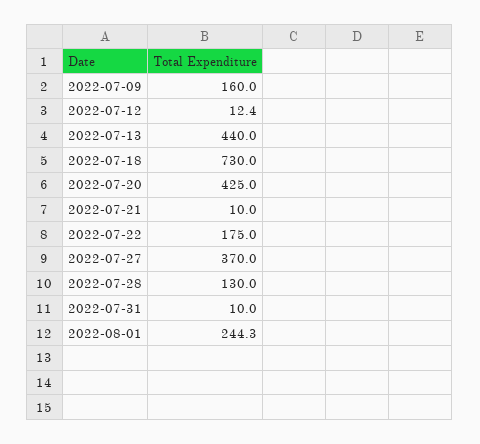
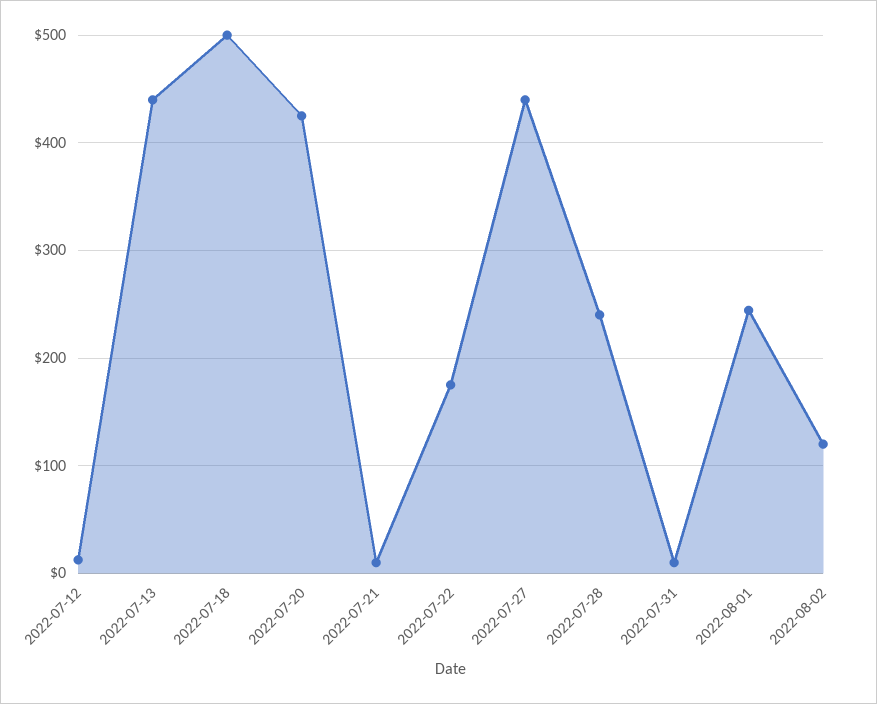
2022-07-09: 160 -> none
2022-07-18: 730 -> 500
2022-07-27: 370 -> 440
2022-07-28: 130 -> 240
2022-08-02: none -> 120

